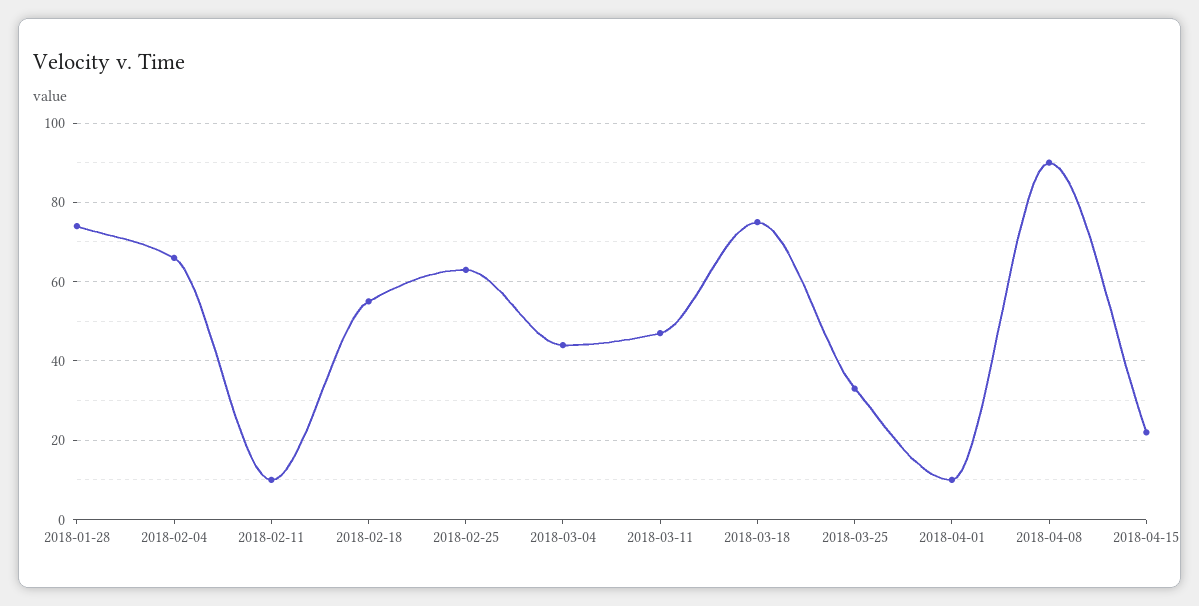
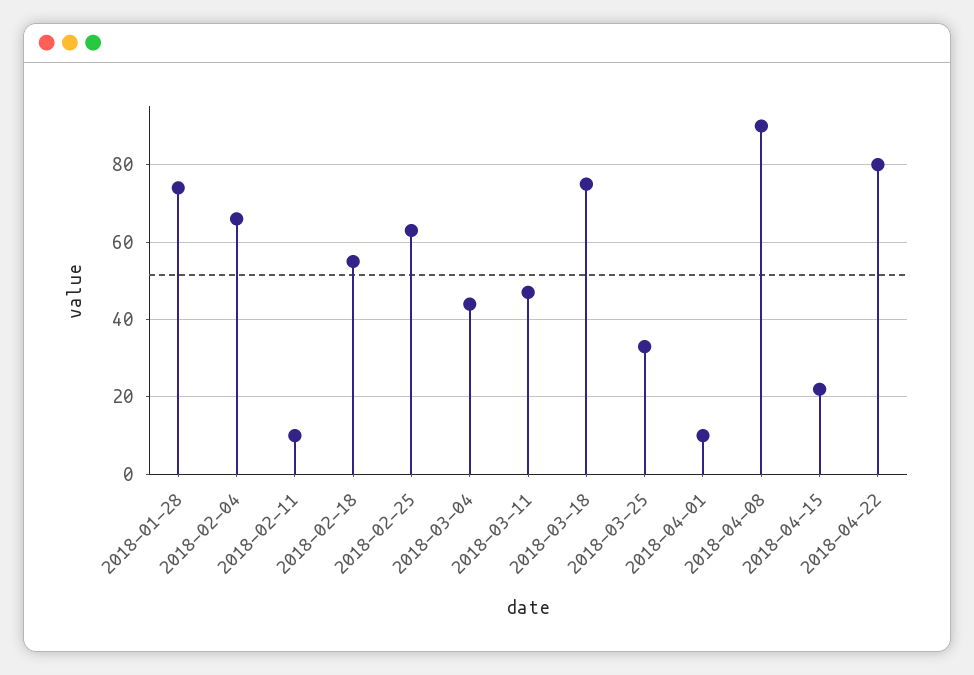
2018-04-22: none -> 80

